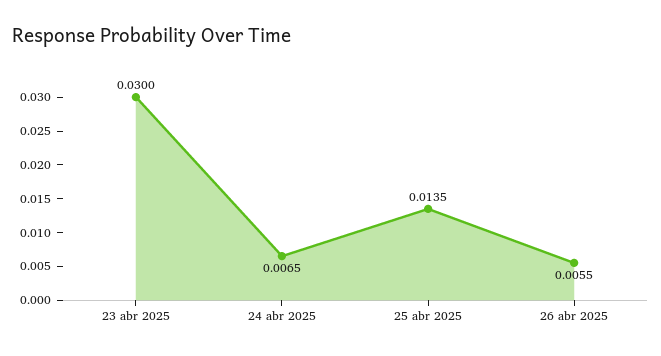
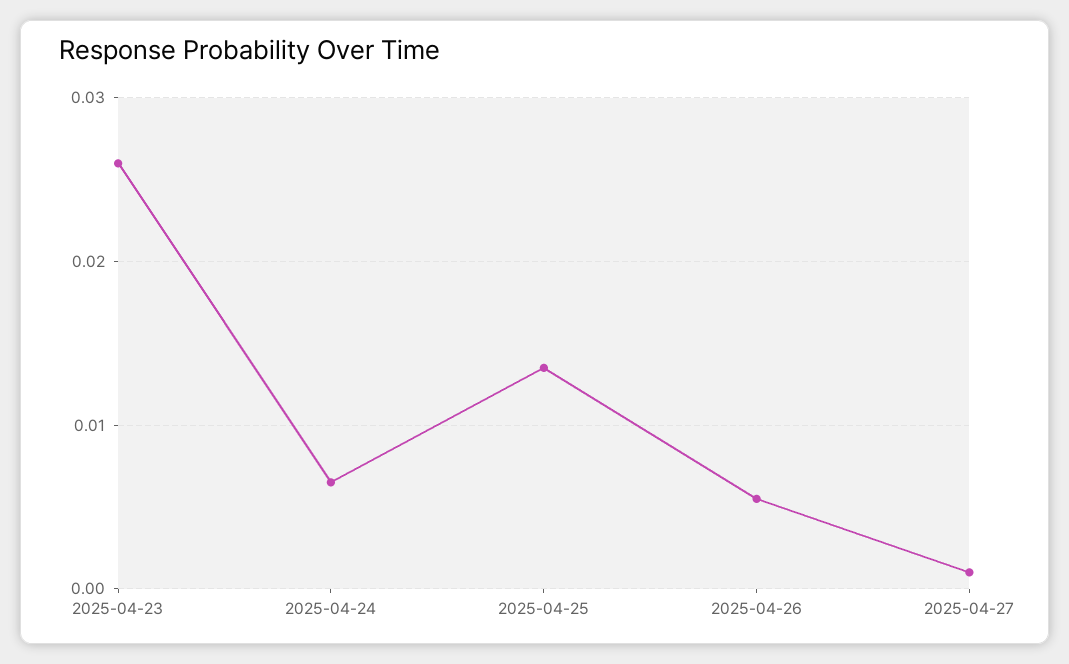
23 abr 2025: 0.03 -> 0.026
2025-04-27: none -> 0.001

